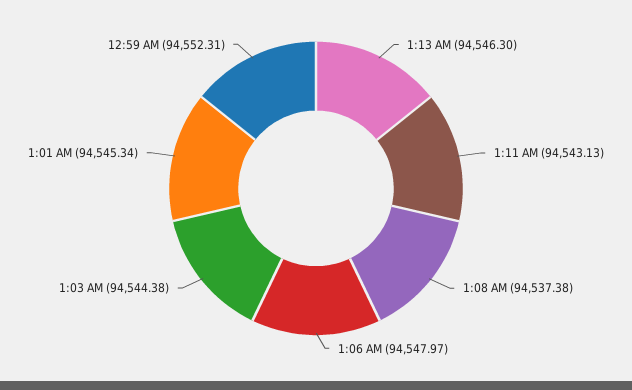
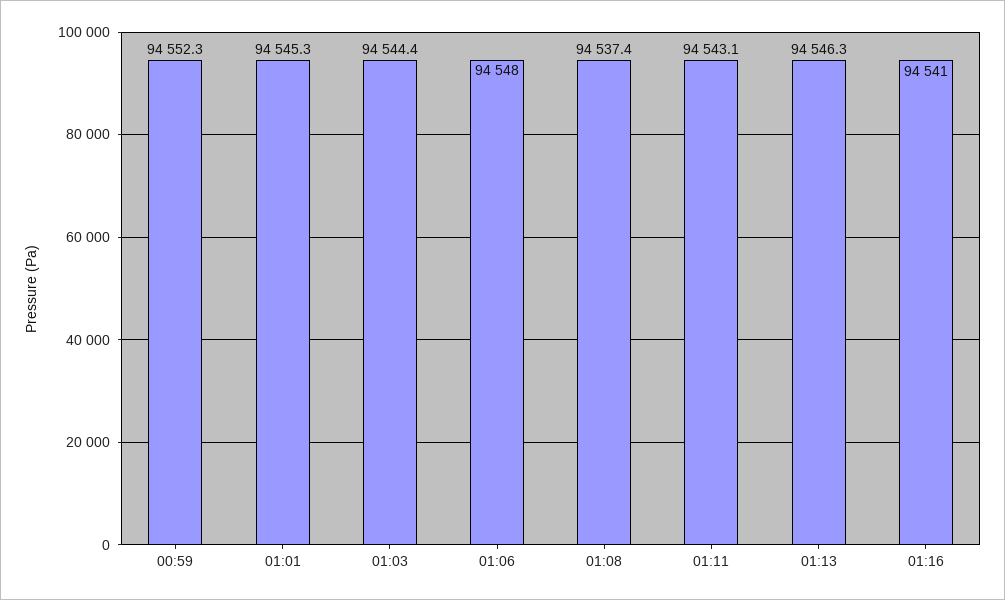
01:16: none -> 94541

